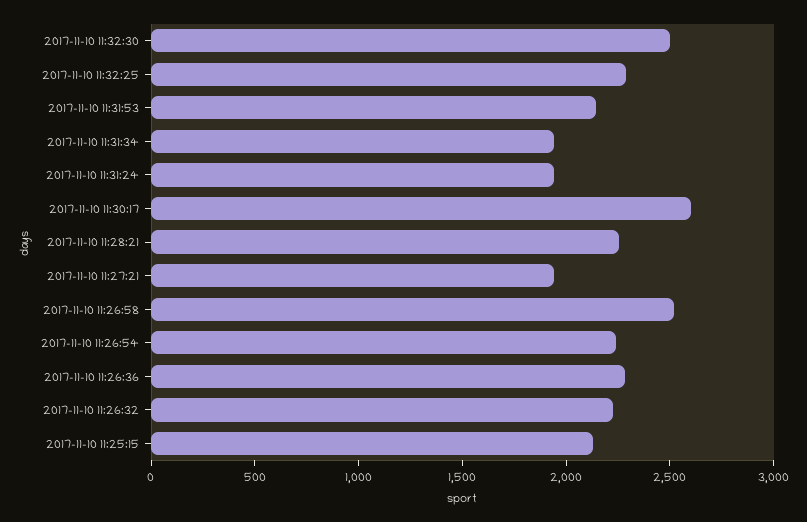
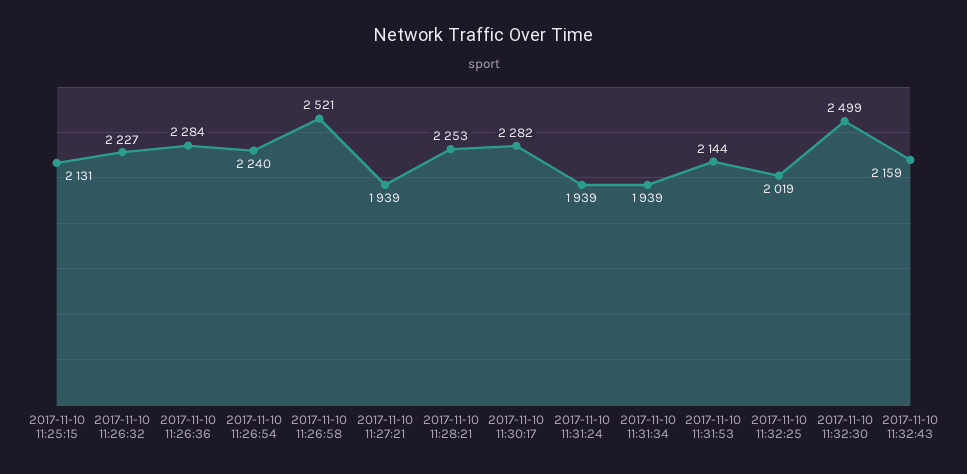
2017-11-10 11:32:25: 2300 -> 2019
2017-11-10 11:30:17: 2600 -> 2282
2017-11-10 11:32:43: none -> 2159

